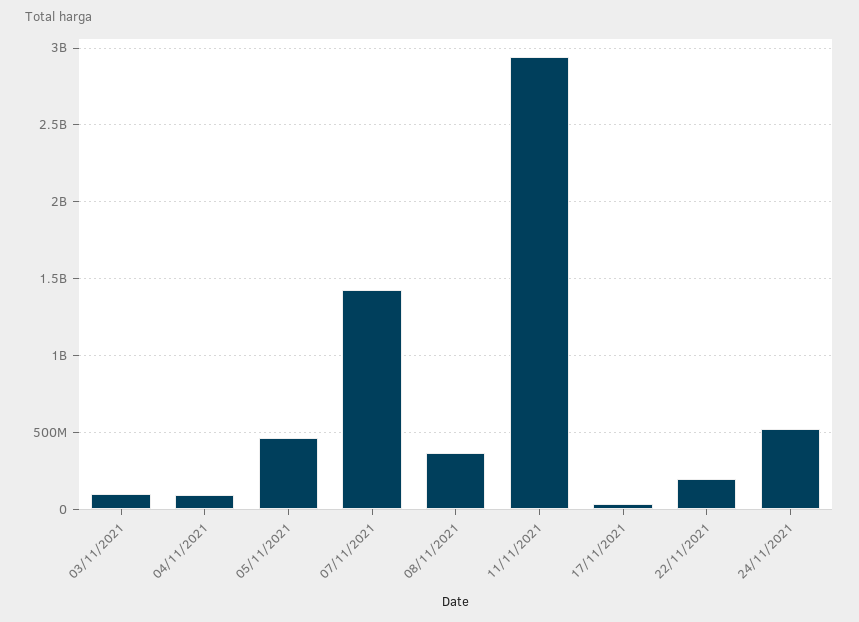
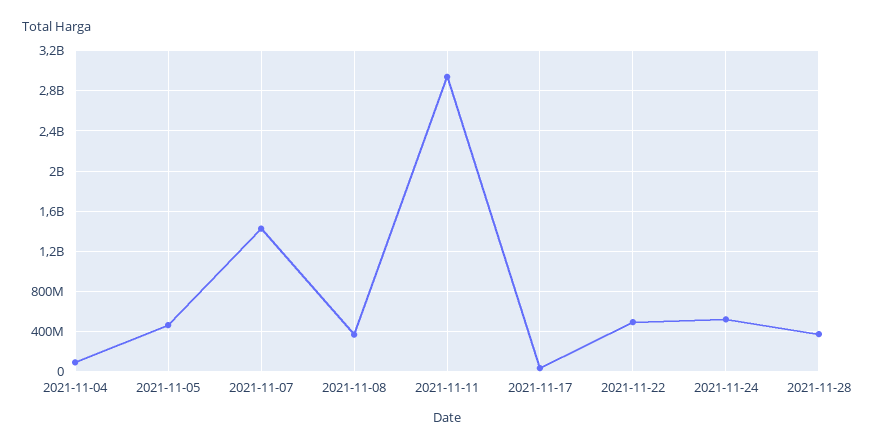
03/11/2021: 100000000 -> none
22/11/2021: 200000000 -> 500000000
2021-11-28: none -> 400000000

